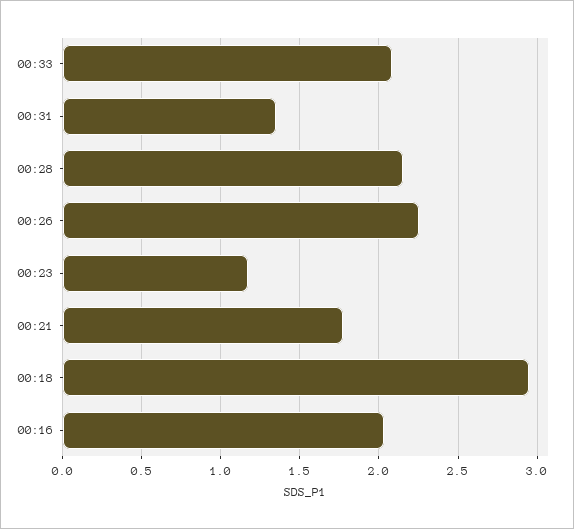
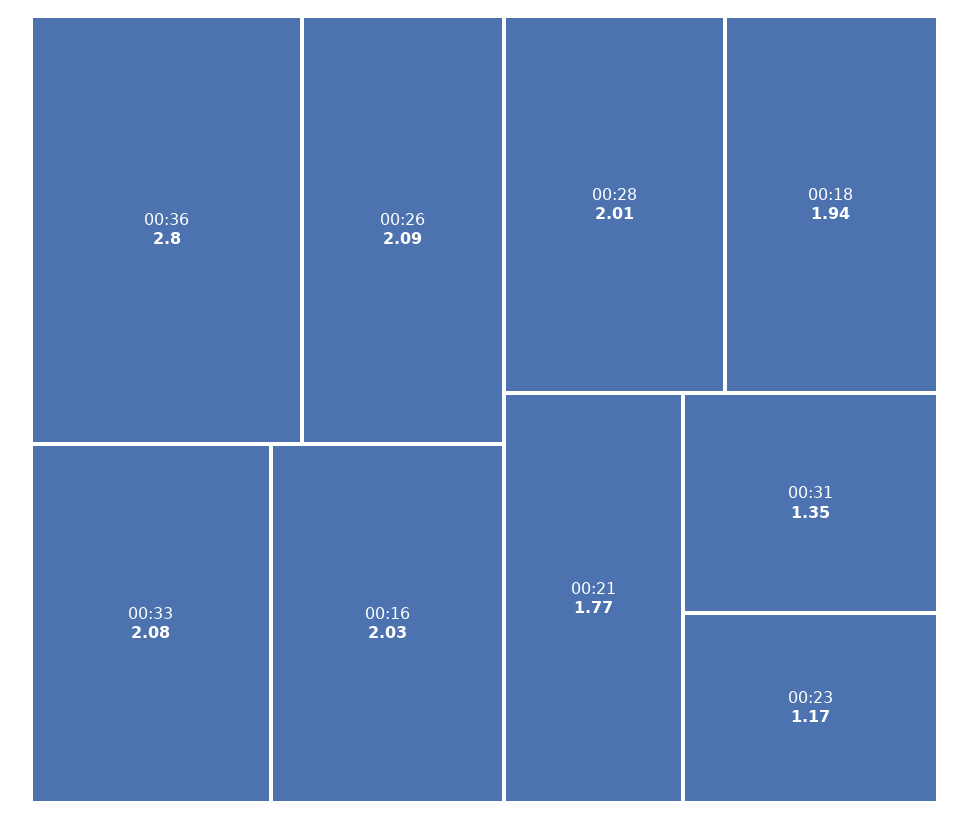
00:28: 2.15 -> 2.01
00:26: 2.25 -> 2.09
00:18: 2.95 -> 1.94
00:36: none -> 2.8

